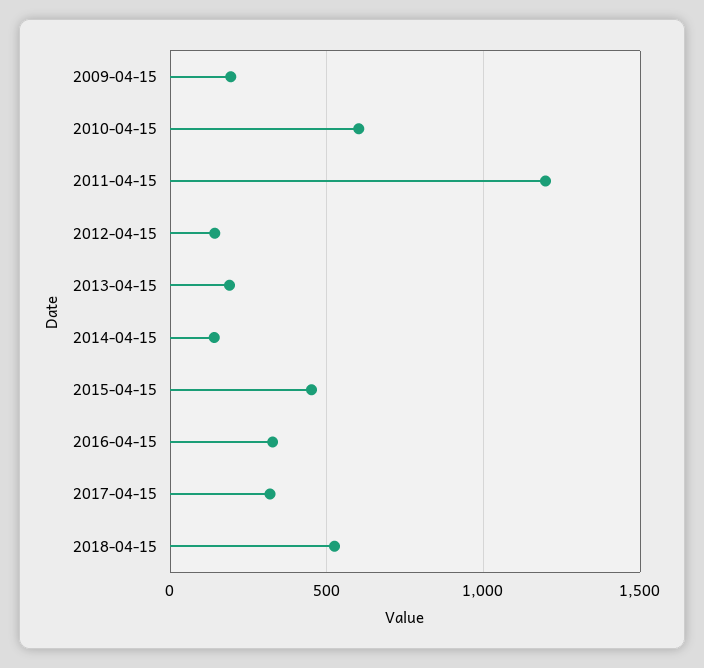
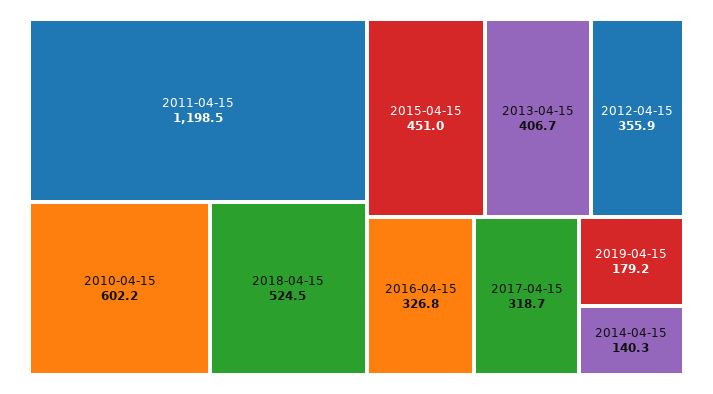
2009-04-15: 200 -> none
2012-04-15: 150 -> 355.9
2013-04-15: 200 -> 406.7
2019-04-15: none -> 179.2

